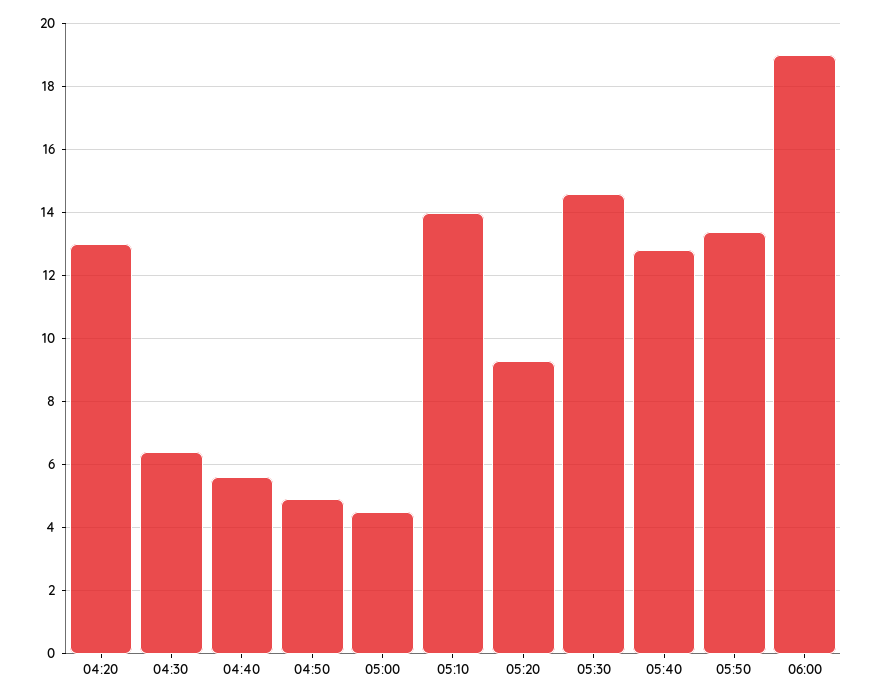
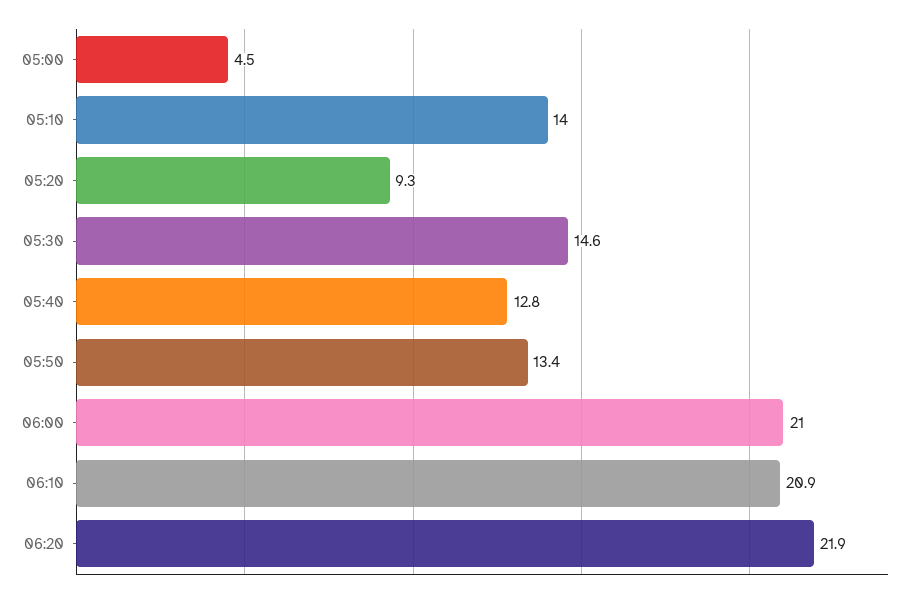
04:20: 13 -> none
04:30: 6.5 -> none
04:40: 5.5 -> none
04:50: 5 -> none
06:00: 19 -> 21
06:10: none -> 20.9
06:20: none -> 21.9

